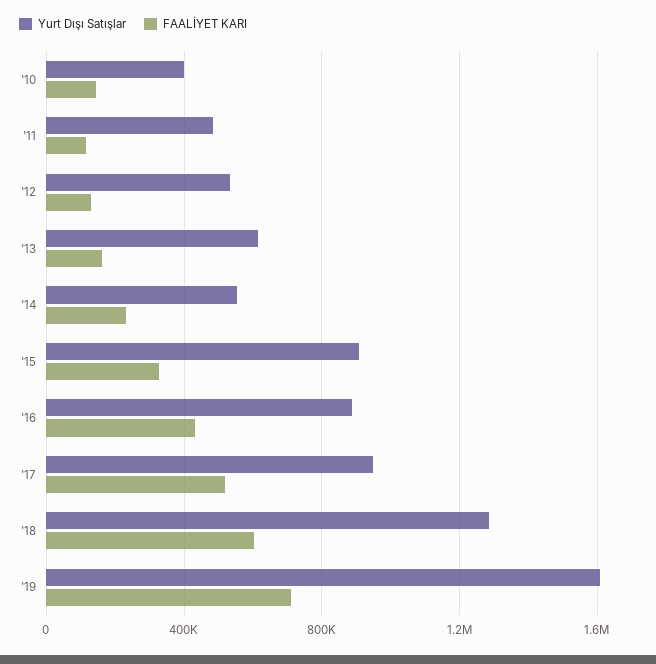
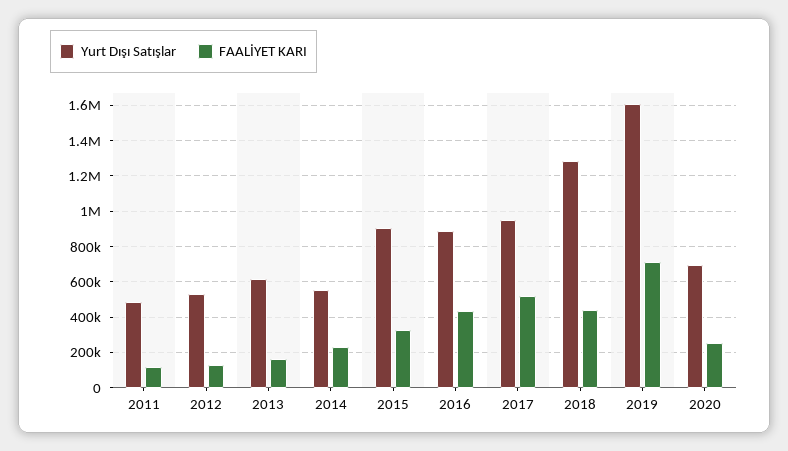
Yurt Dışı Satışlar, '10: 400000 -> none
FAALİYET KARI, '10: 150000 -> none
FAALİYET KARI, '18: 600000 -> 450000
Yurt Dışı Satışlar, 2020: none -> 700000
FAALİYET KARI, 2020: none -> 250000

